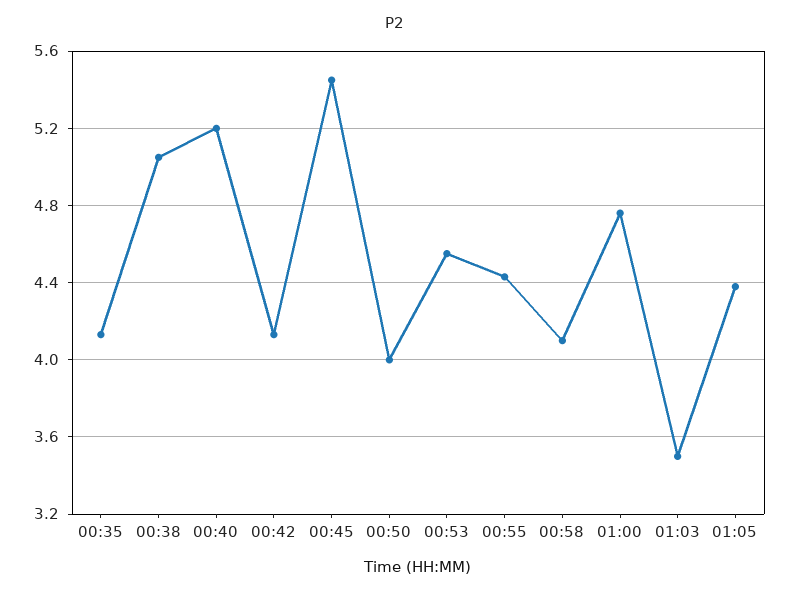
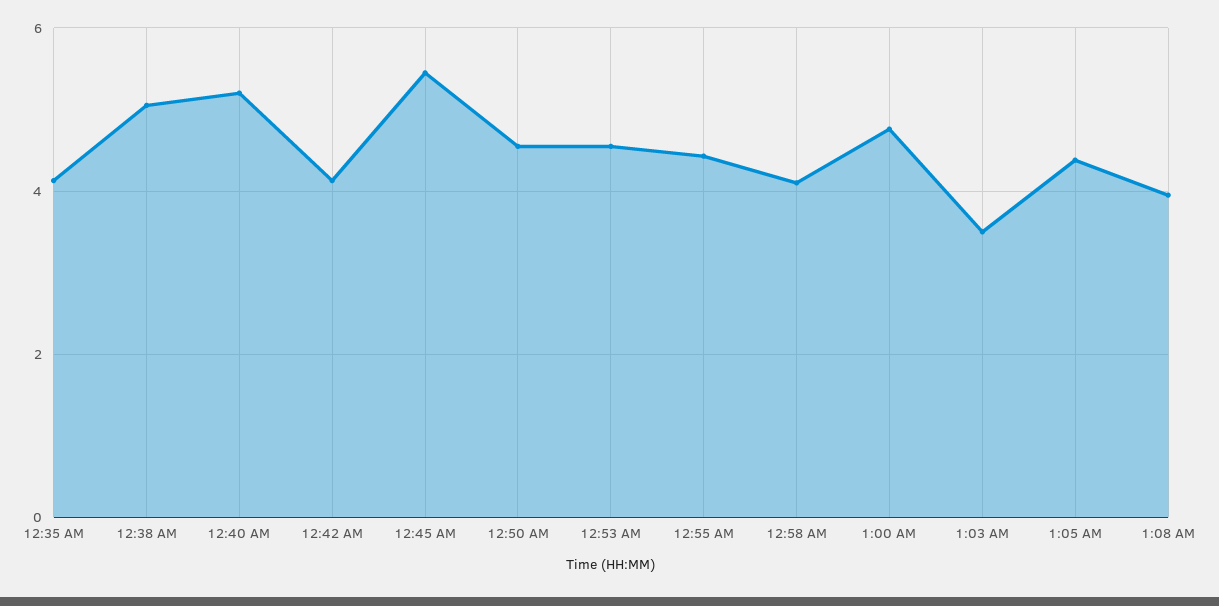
00:50: 4 -> 4.6
1:08 AM: none -> 4

